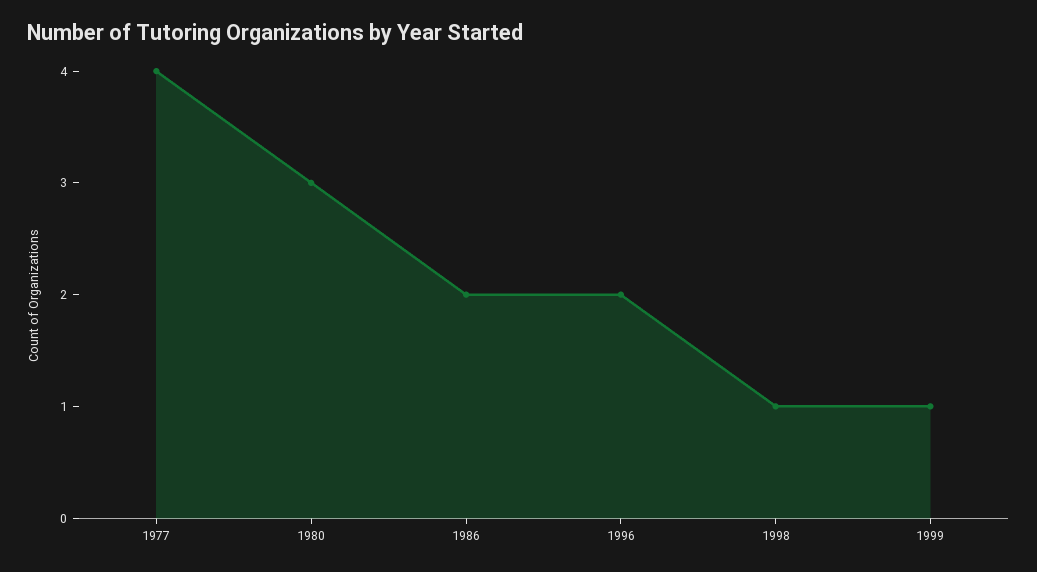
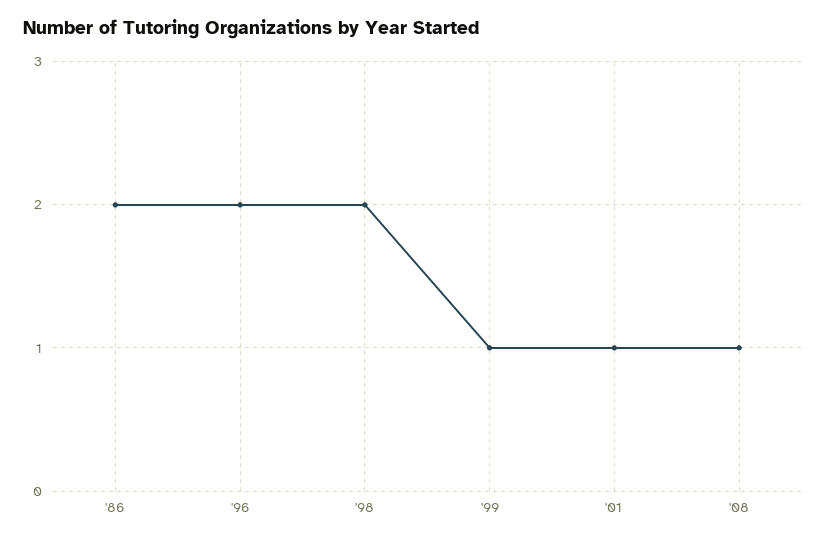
1977: 4 -> none
1980: 3 -> none
1998: 1 -> 2
'01: none -> 1
'08: none -> 1

